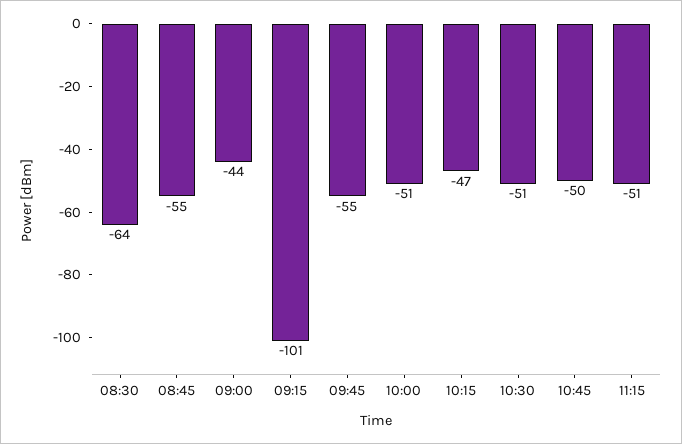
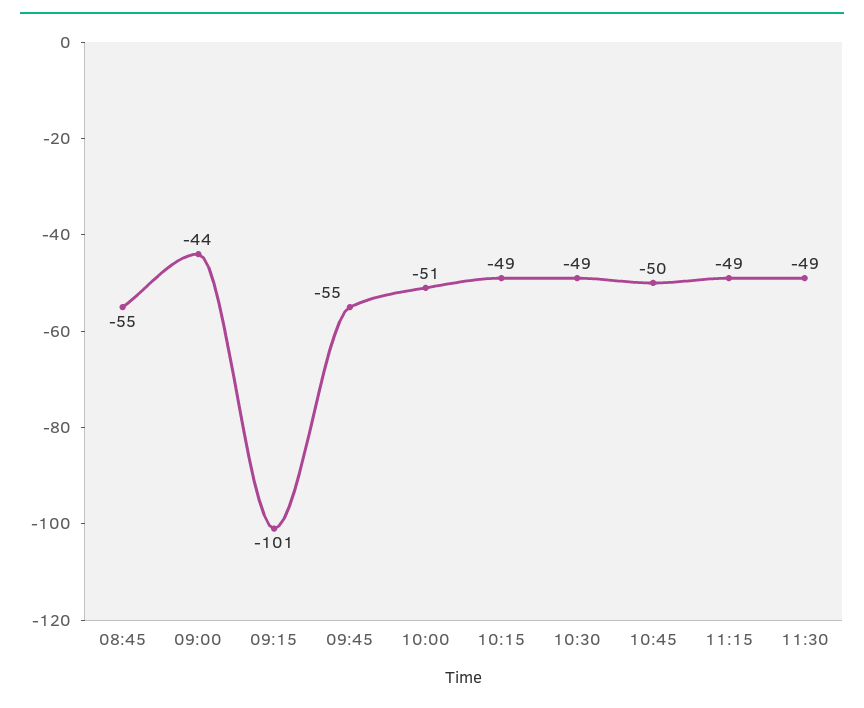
08:30: -64 -> none
10:15: -47 -> -49
10:30: -51 -> -49
11:15: -51 -> -49
11:30: none -> -49

